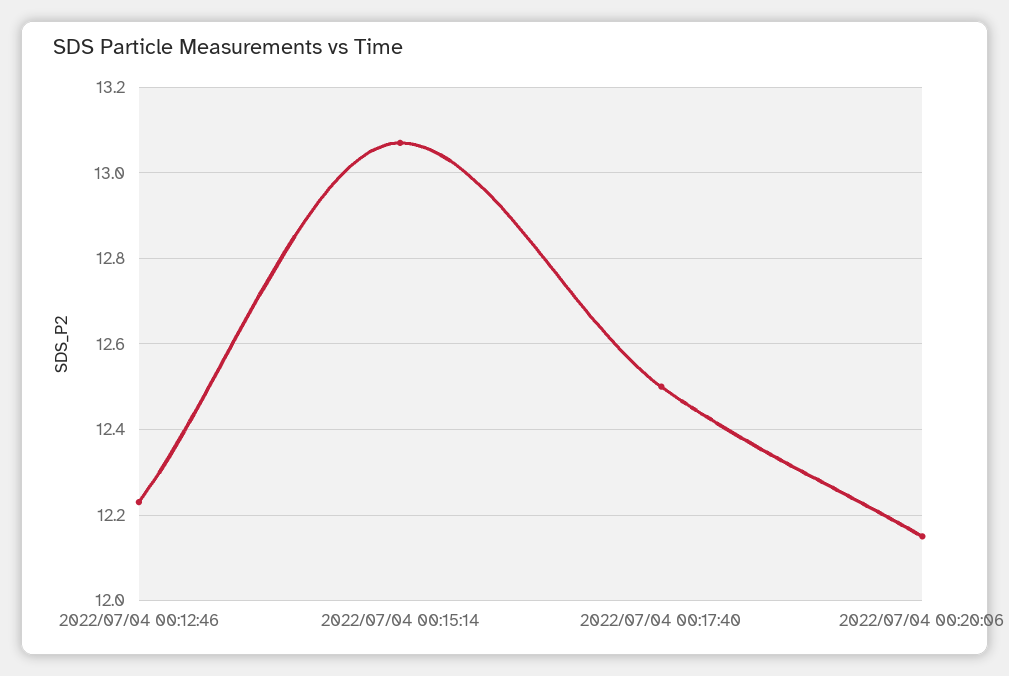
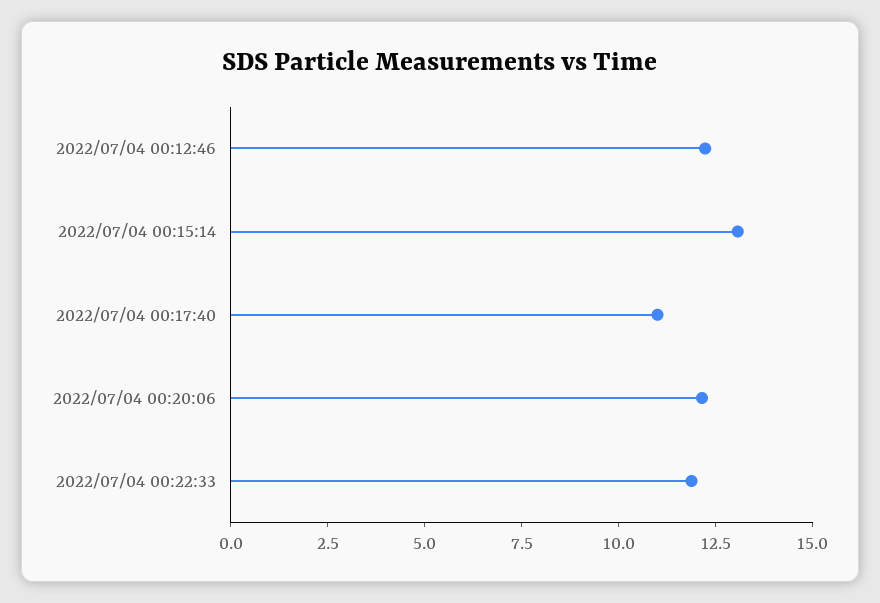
2022/07/04 00:17:40: 12.5 -> 11
2022/07/04 00:22:33: none -> 12

